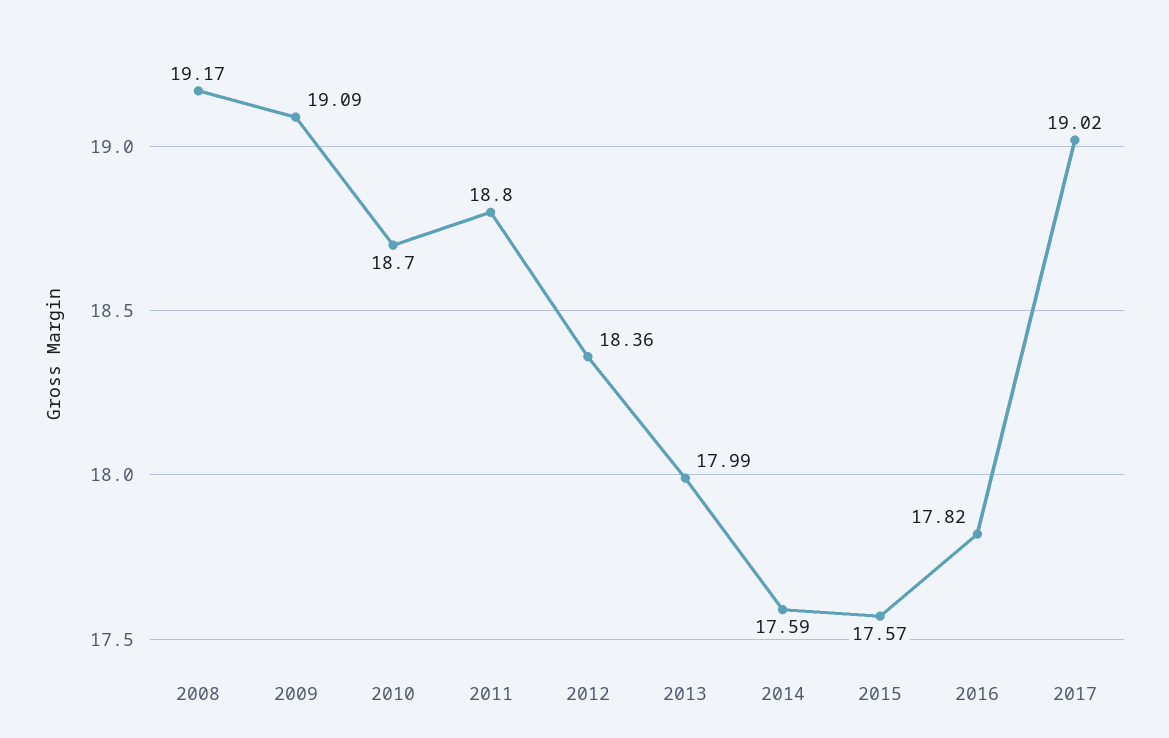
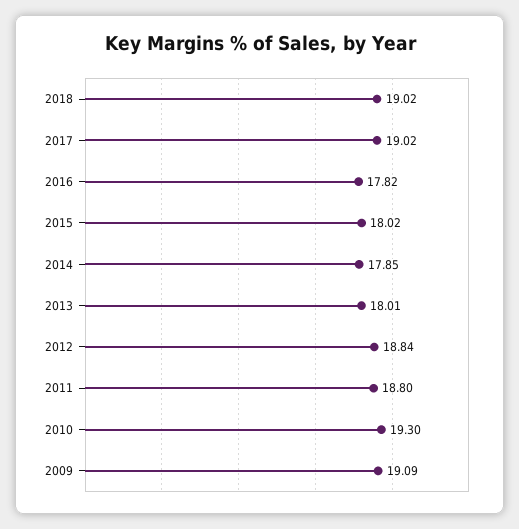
2008: 19.17 -> none
2010: 18.7 -> 19.3
2012: 18.36 -> 18.84
2013: 17.99 -> 18.01
2014: 17.59 -> 17.85
2015: 17.57 -> 18.02
2018: none -> 19.02

